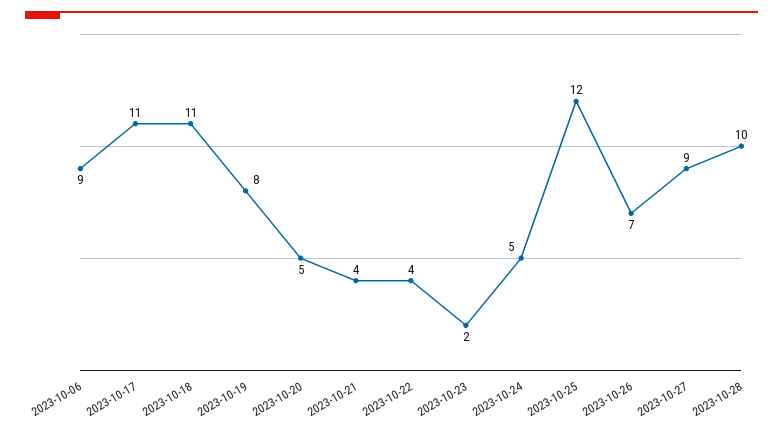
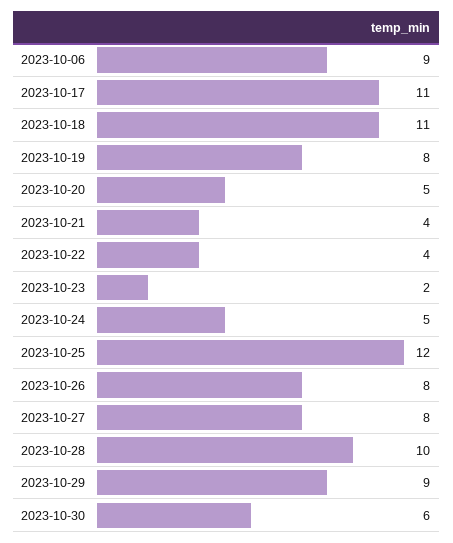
2023-10-26: 7 -> 8
2023-10-27: 9 -> 8
2023-10-29: none -> 9
2023-10-30: none -> 6

